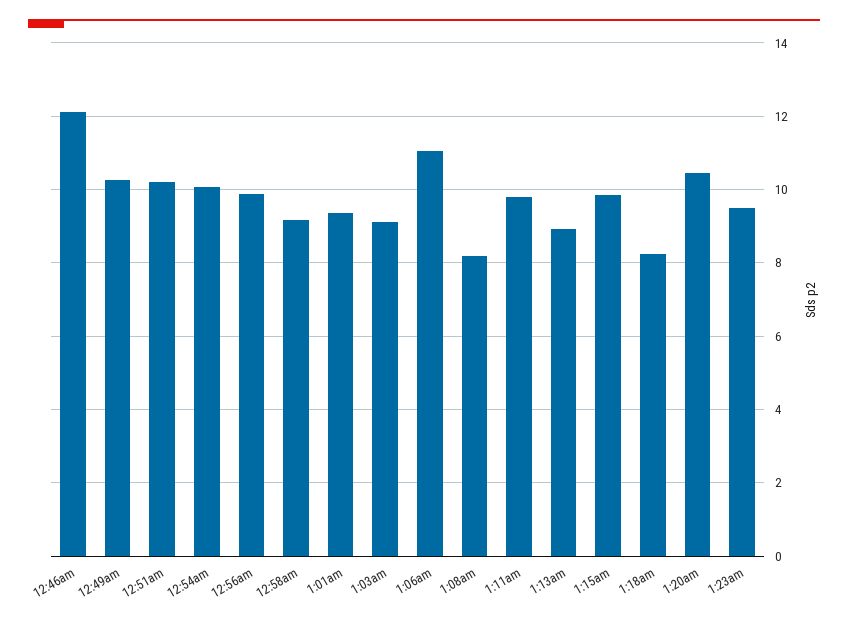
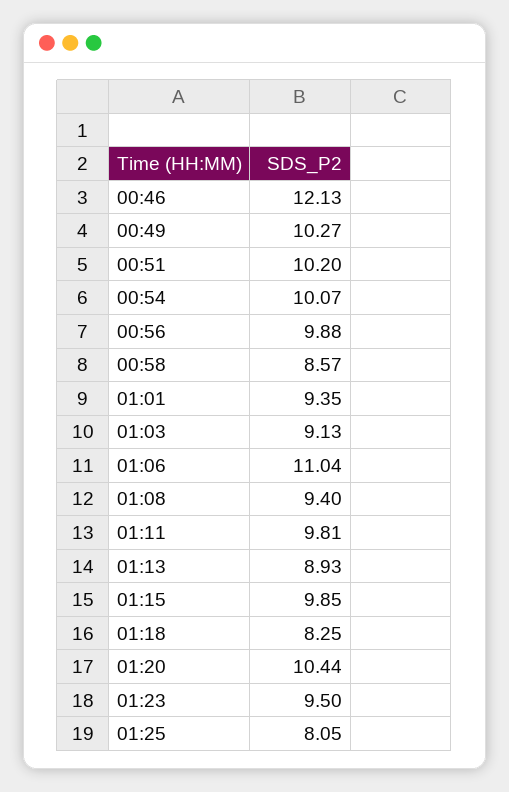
12:58am: 9.2 -> 8.57
1:08am: 8.2 -> 9.4
01:25: none -> 8.05

